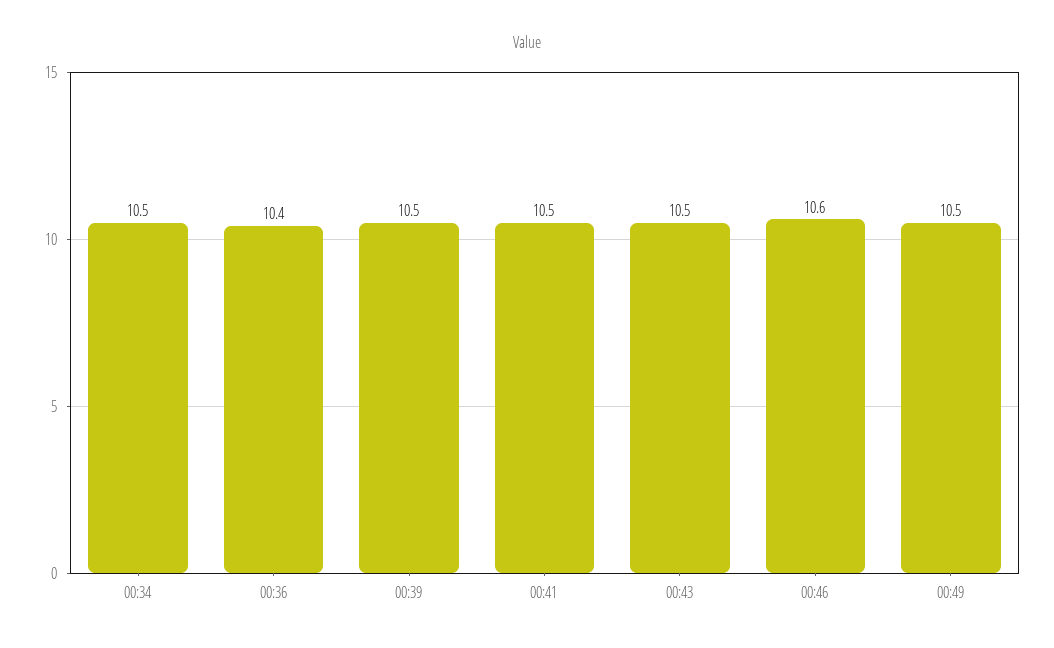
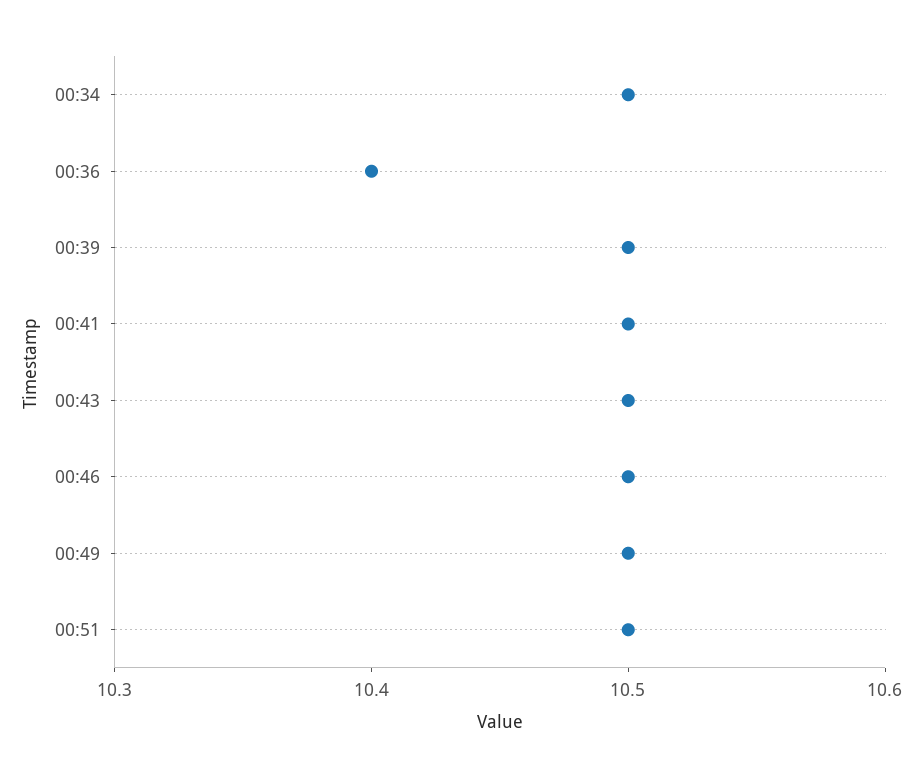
00:46: 10.6 -> 10.5
00:51: none -> 10.5

